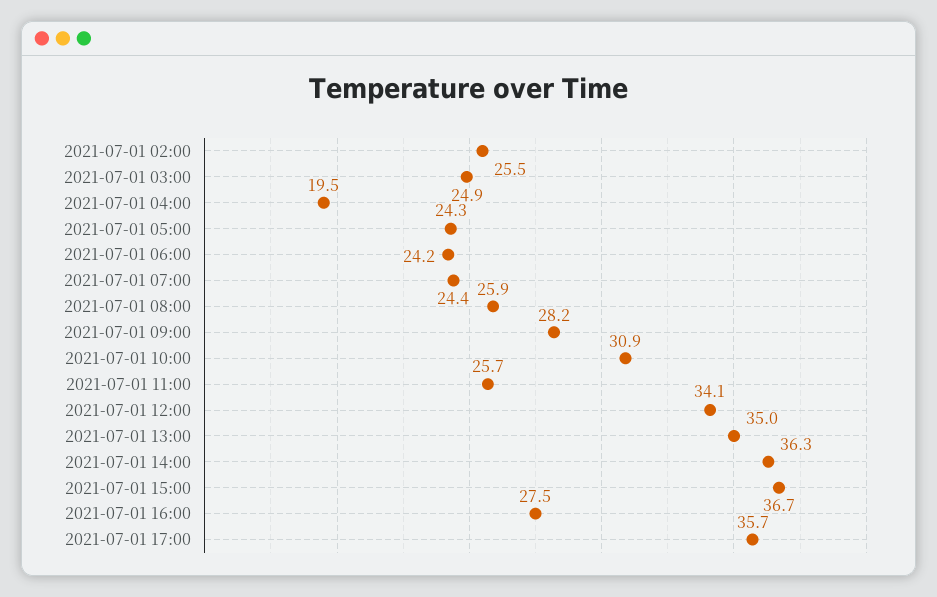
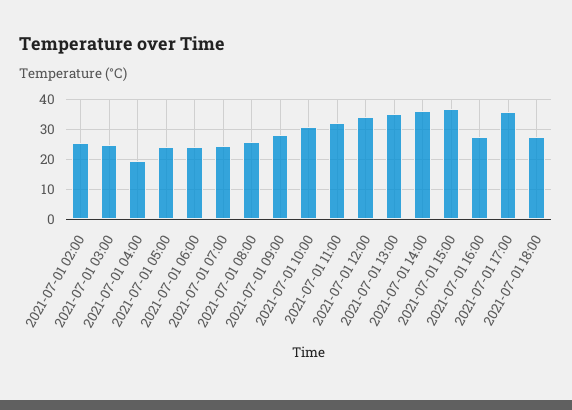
2021-07-01 11:00: 25.7 -> 32
2021-07-01 18:00: none -> 28

